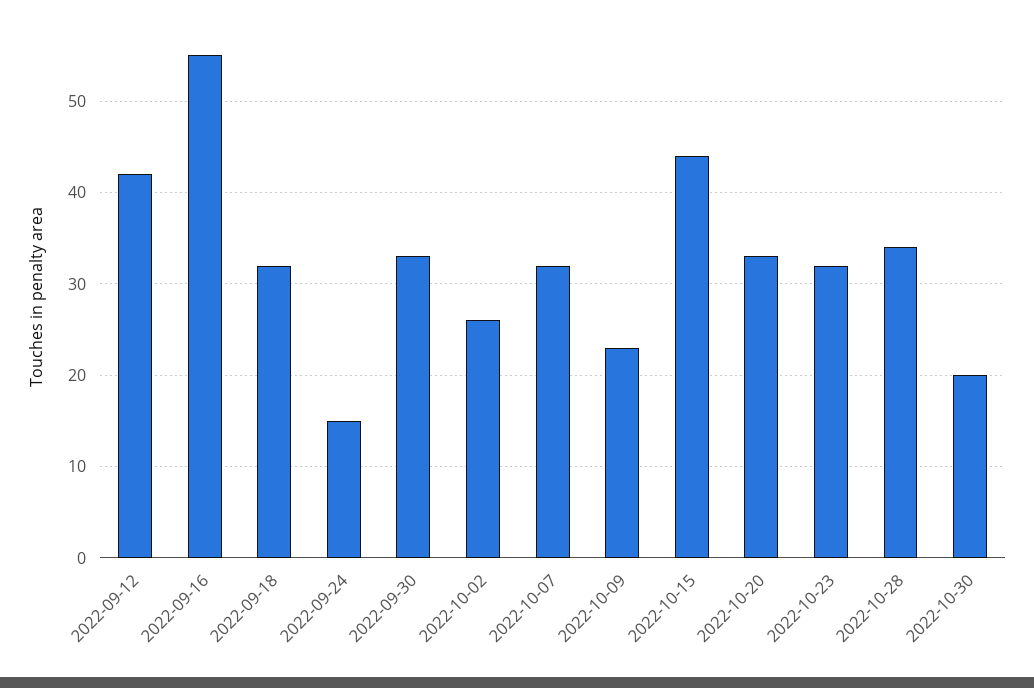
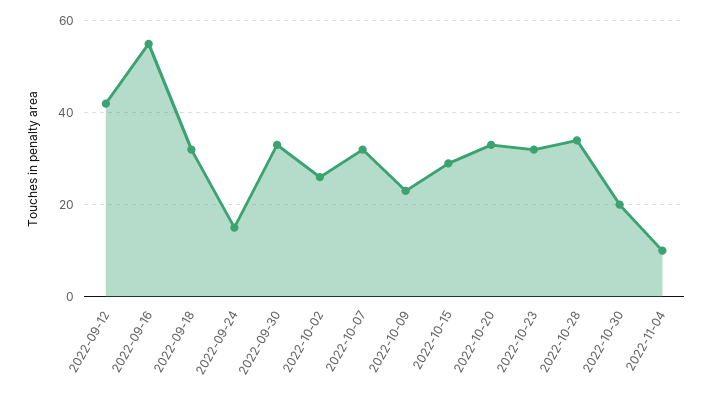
2022-10-15: 44 -> 30
2022-11-04: none -> 10

